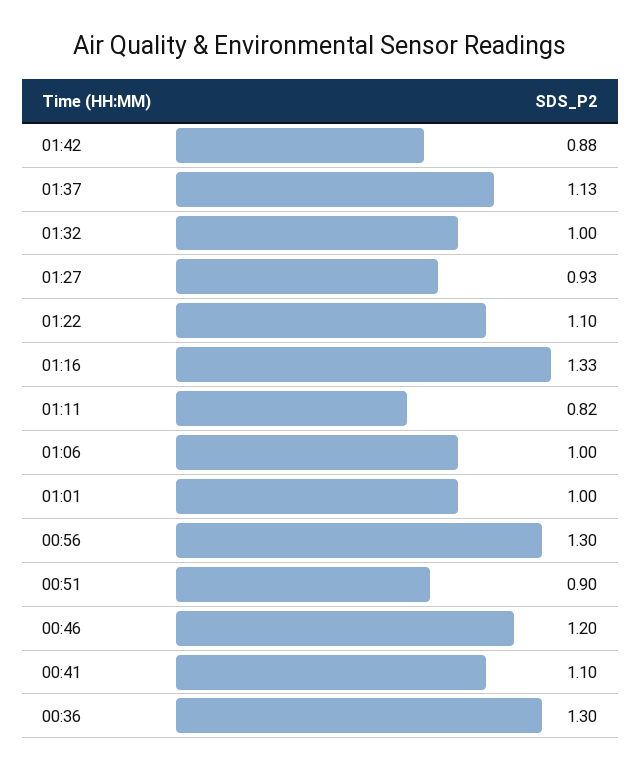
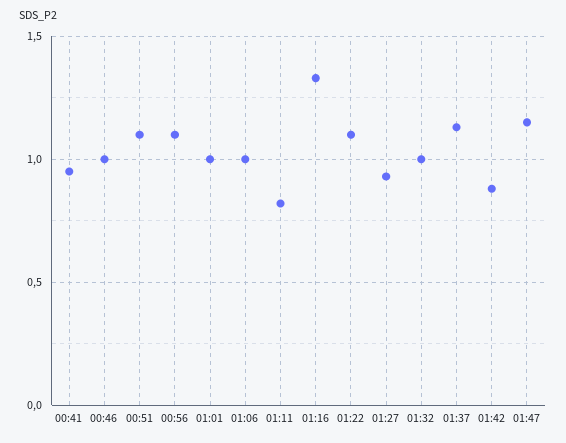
00:56: 1.3 -> 1.1
00:51: 0.9 -> 1.1
00:46: 1.2 -> 1
00:41: 1.1 -> 0.95
00:36: 1.3 -> none
01:47: none -> 1.15

